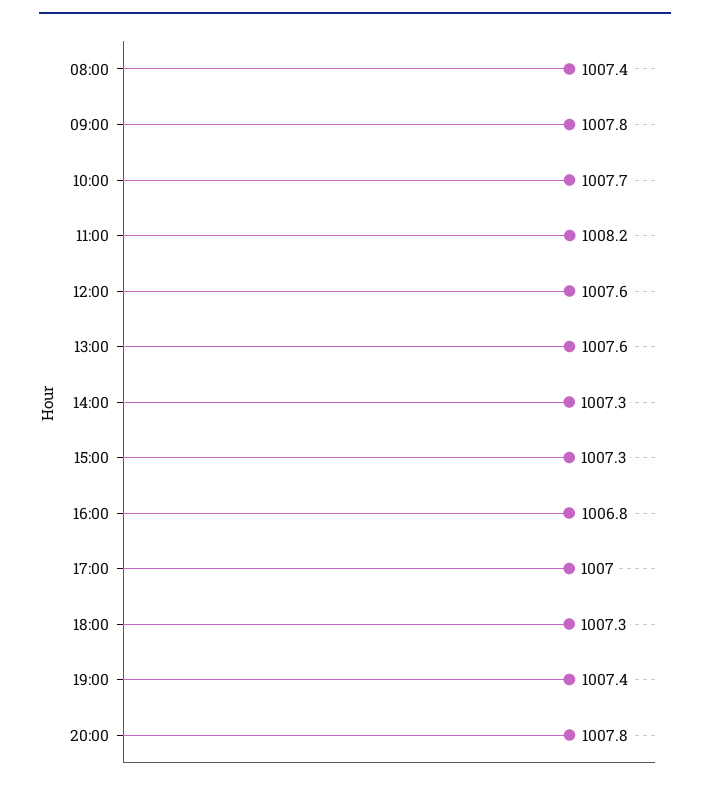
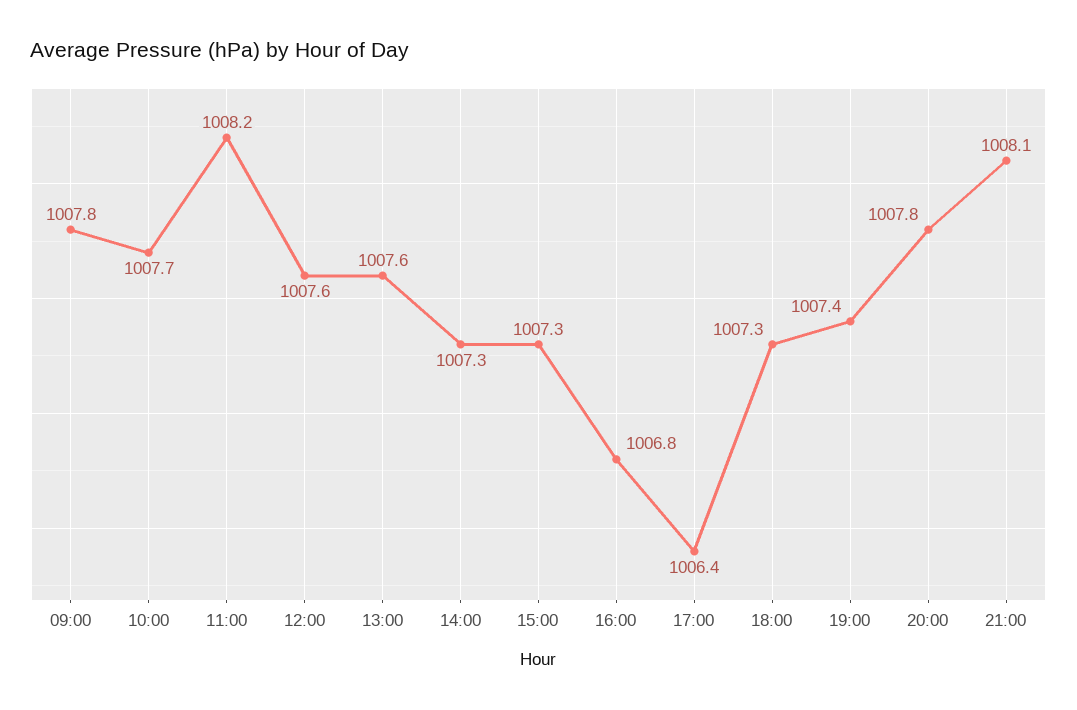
08:00: 1007.4 -> none
17:00: 1007 -> 1006.4
21:00: none -> 1008.1

